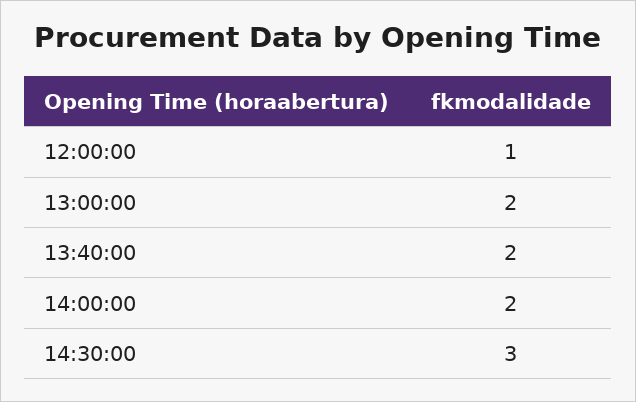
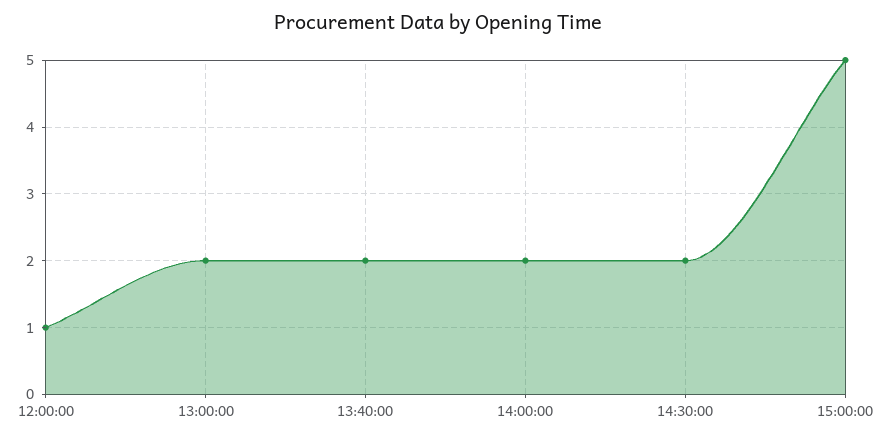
14:30:00: 3 -> 2
15:00:00: none -> 5

